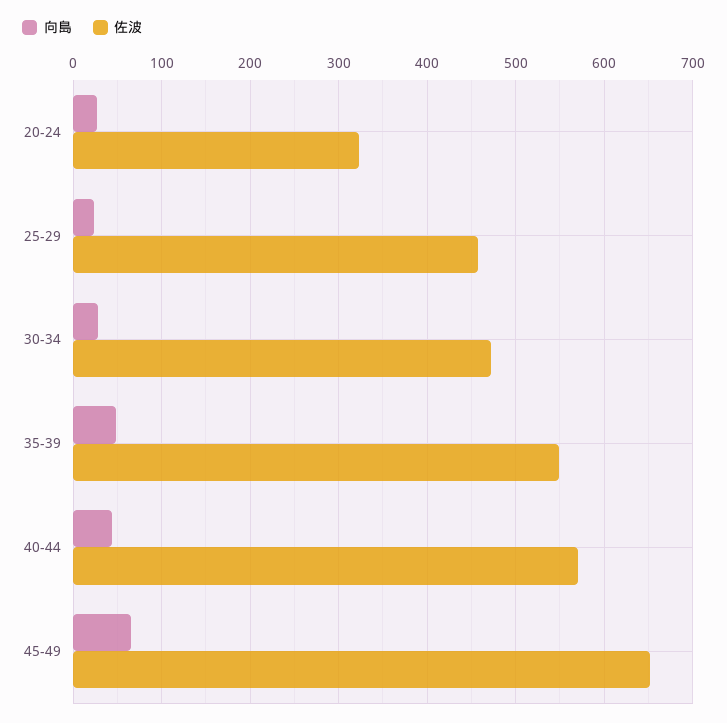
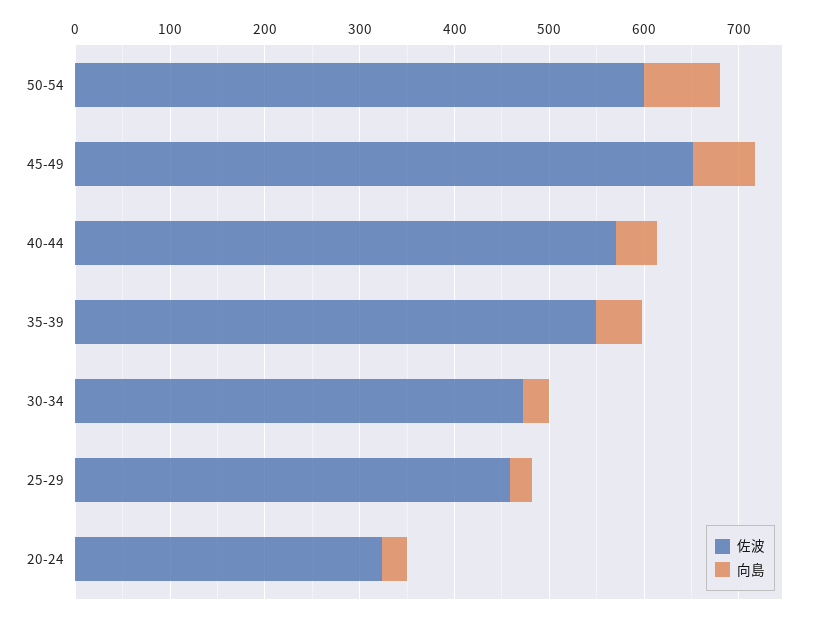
佐波, 50-54: none -> 600
向島, 50-54: none -> 80

